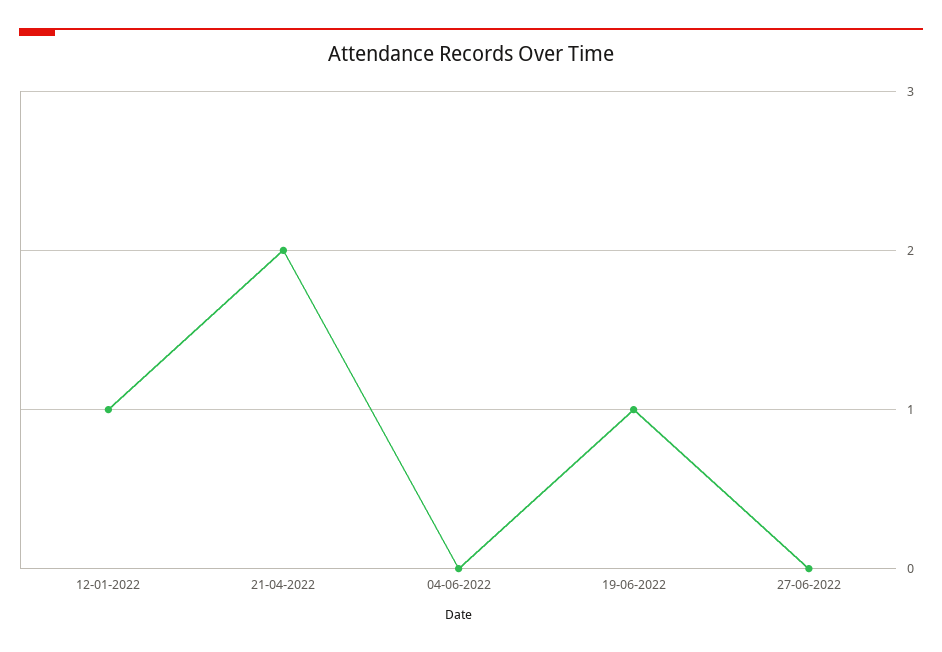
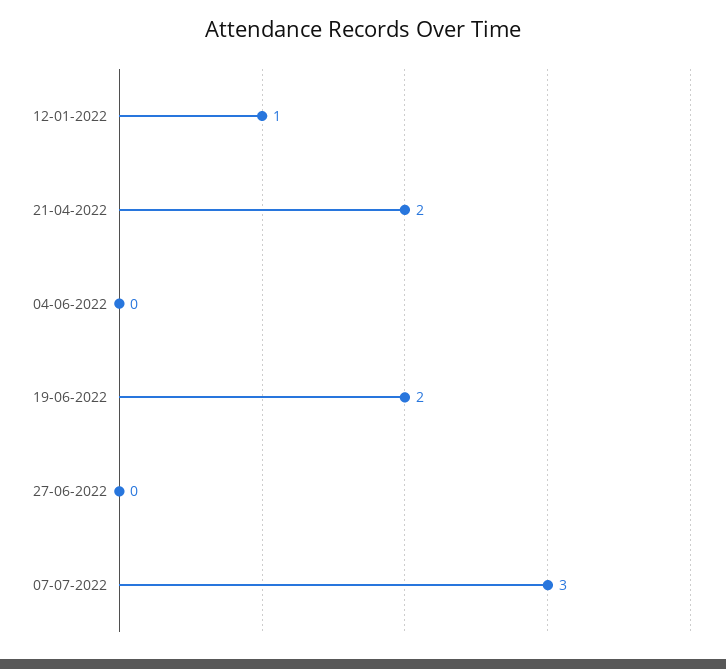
19-06-2022: 1 -> 2
07-07-2022: none -> 3

